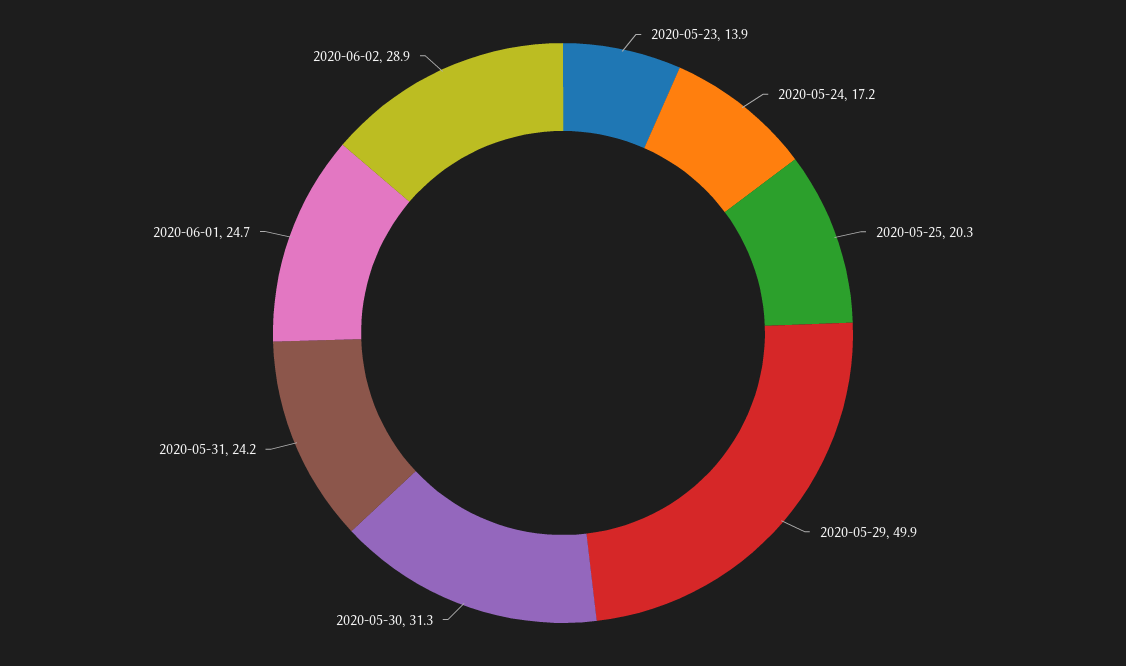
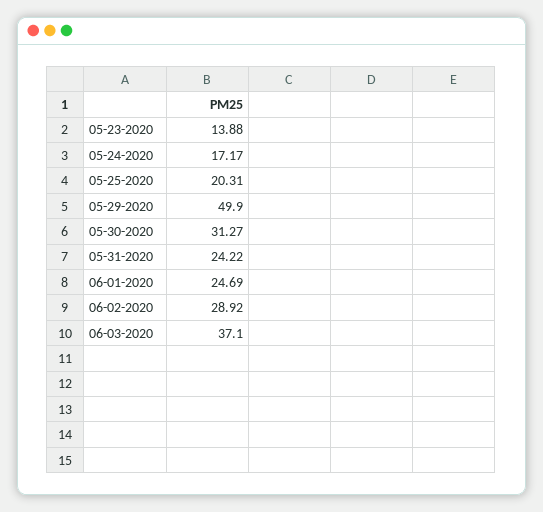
06-03-2020: none -> 37.1

